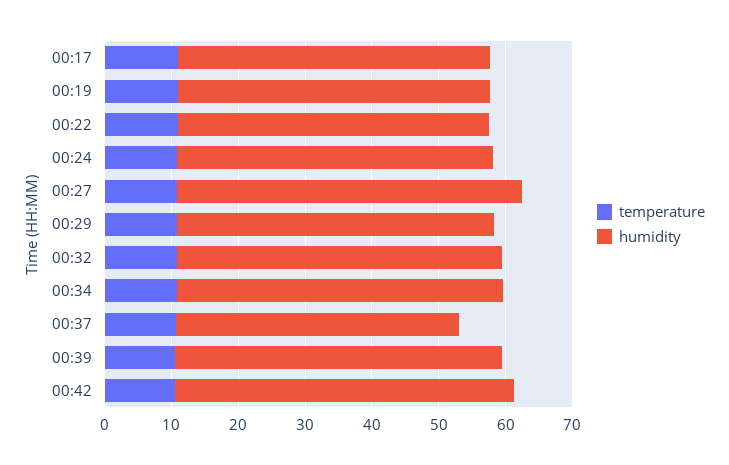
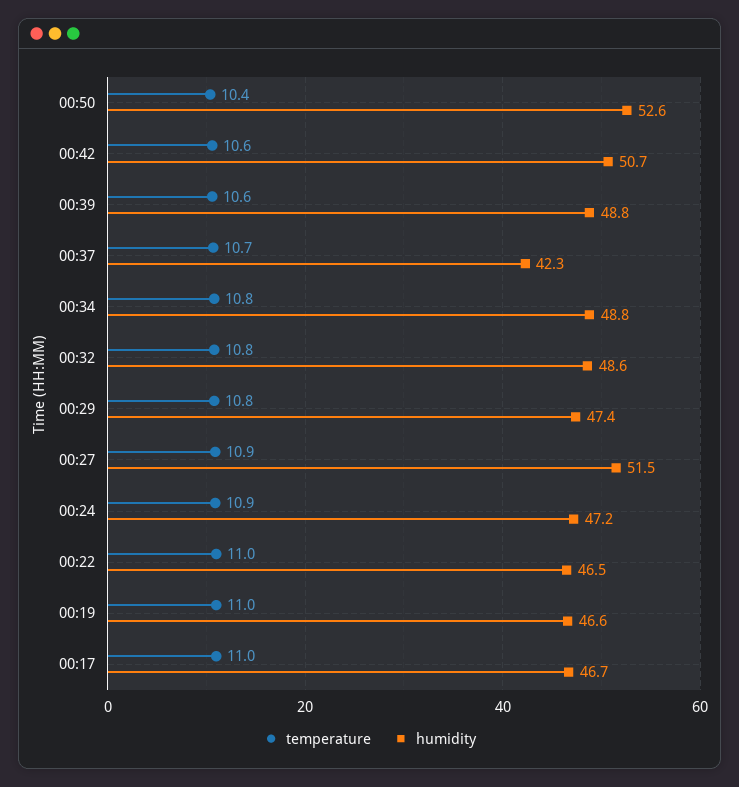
temperature, 00:50: none -> 10.4
humidity, 00:50: none -> 52.6

